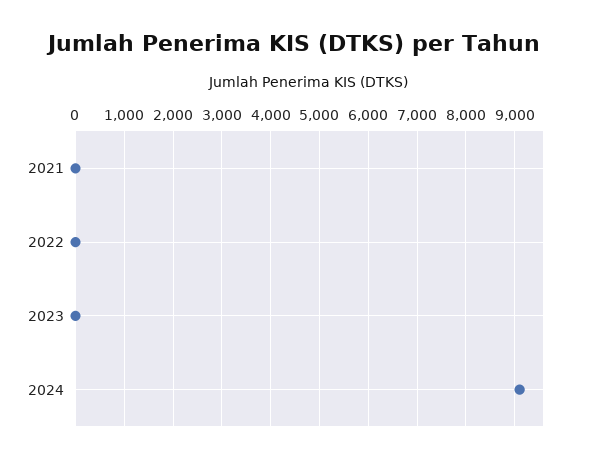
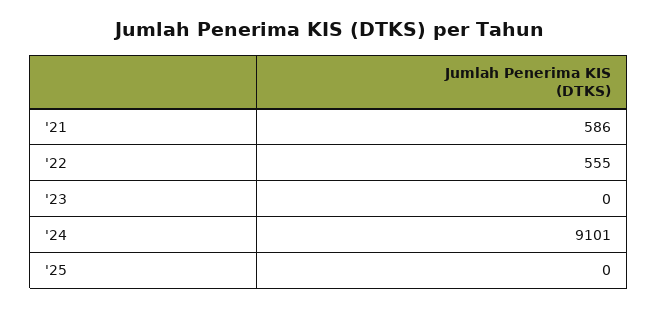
2021: 0 -> 586
2022: 0 -> 555
'25: none -> 0

